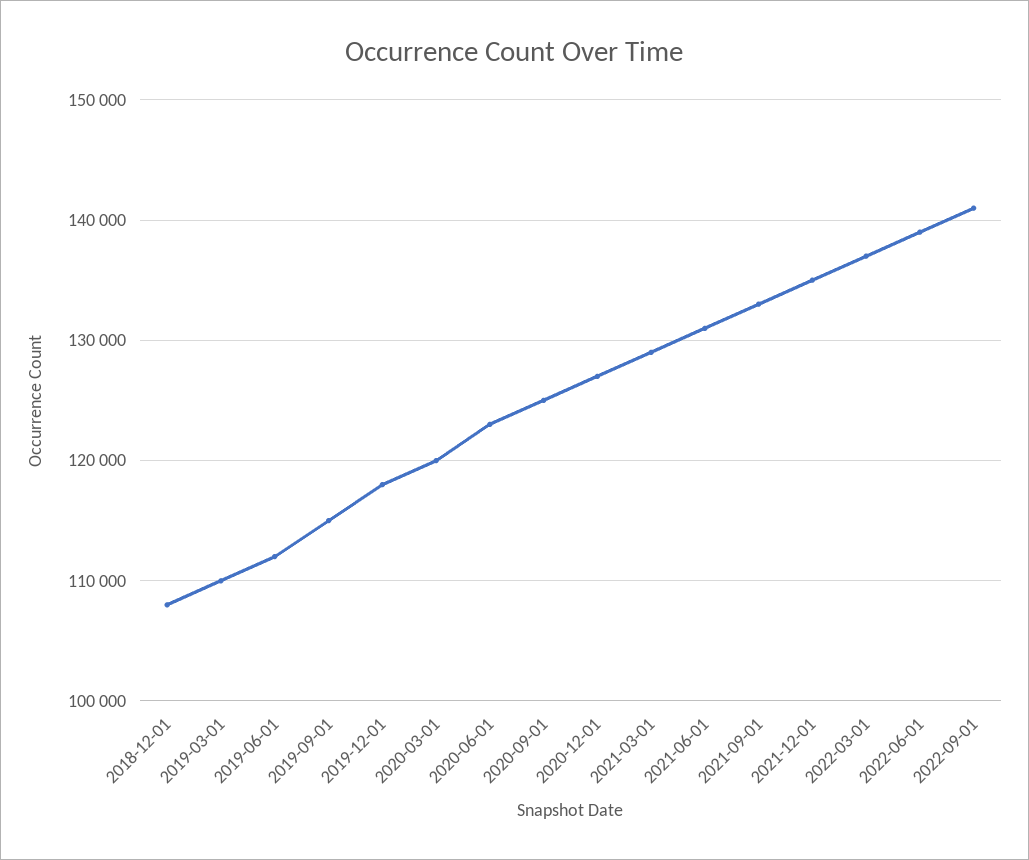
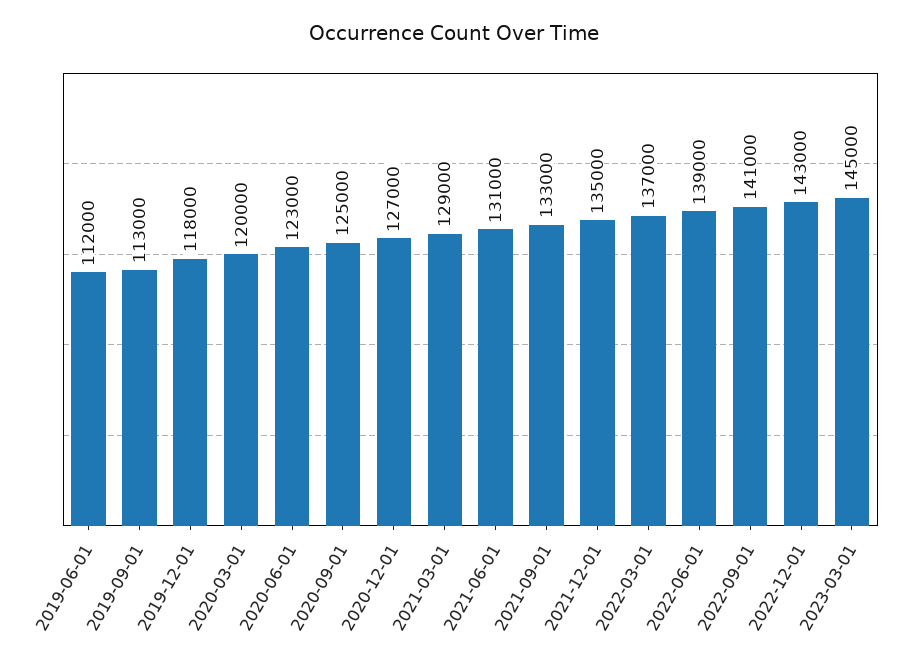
2018-12-01: 108000 -> none
2019-03-01: 110000 -> none
2019-09-01: 115000 -> 113000
2022-12-01: none -> 143000
2023-03-01: none -> 145000

